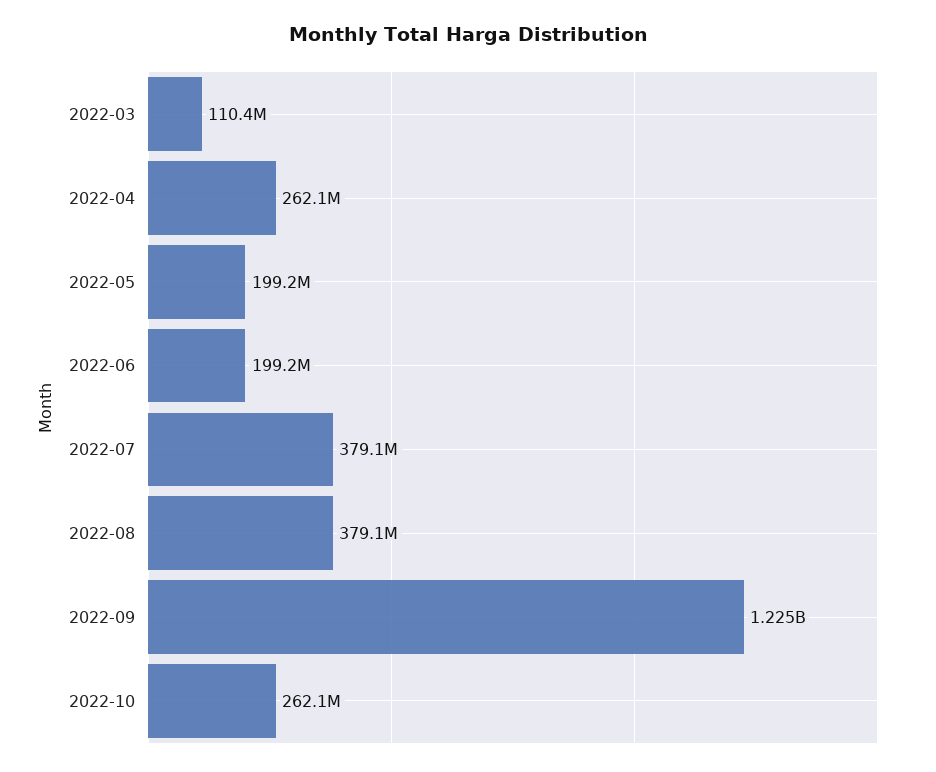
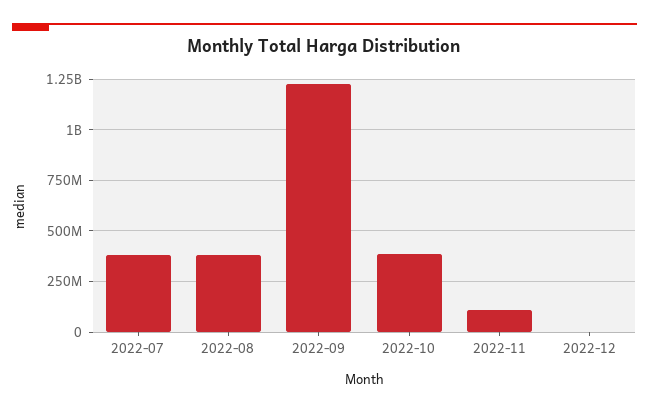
2022-03: 110400000 -> none
2022-04: 262100000 -> none
2022-05: 199200000 -> none
2022-06: 199200000 -> none
2022-10: 262100000 -> 400000000
2022-11: none -> 100000000
2022-12: none -> 0

